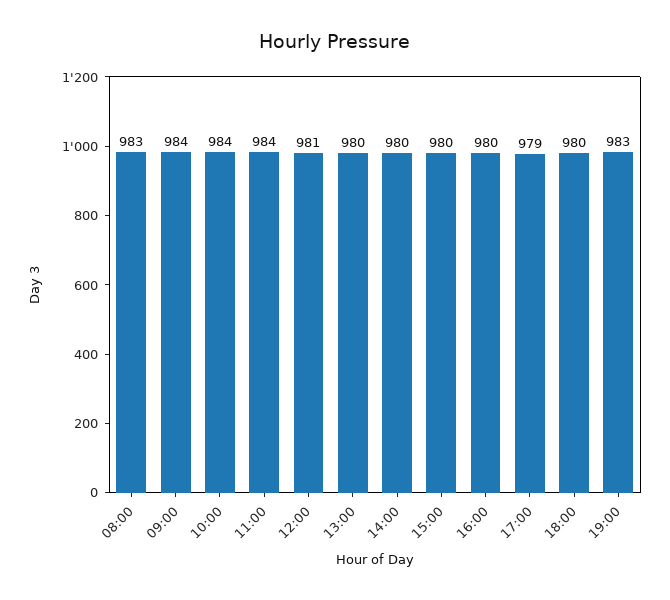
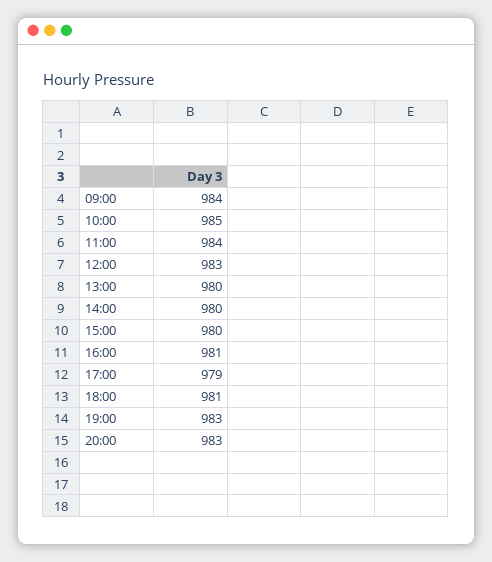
08:00: 983 -> none
10:00: 984 -> 985
12:00: 981 -> 983
16:00: 980 -> 981
18:00: 980 -> 981
20:00: none -> 983

